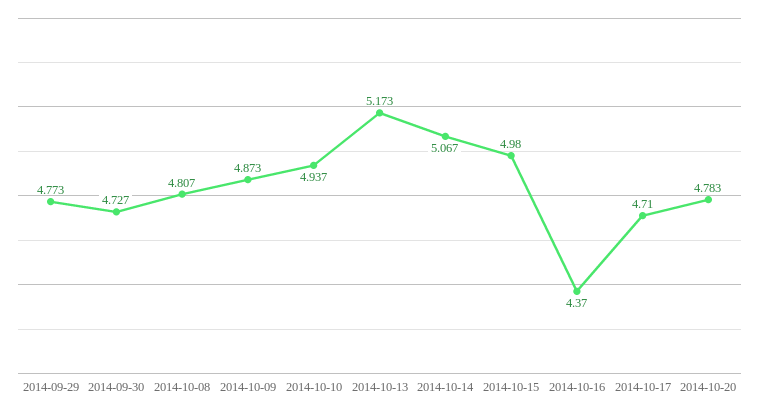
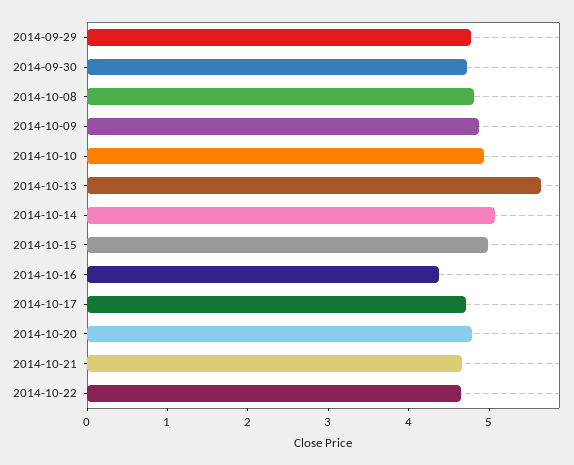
2014-10-13: 5.173 -> 5.6
2014-10-21: none -> 4.6
2014-10-22: none -> 4.6

